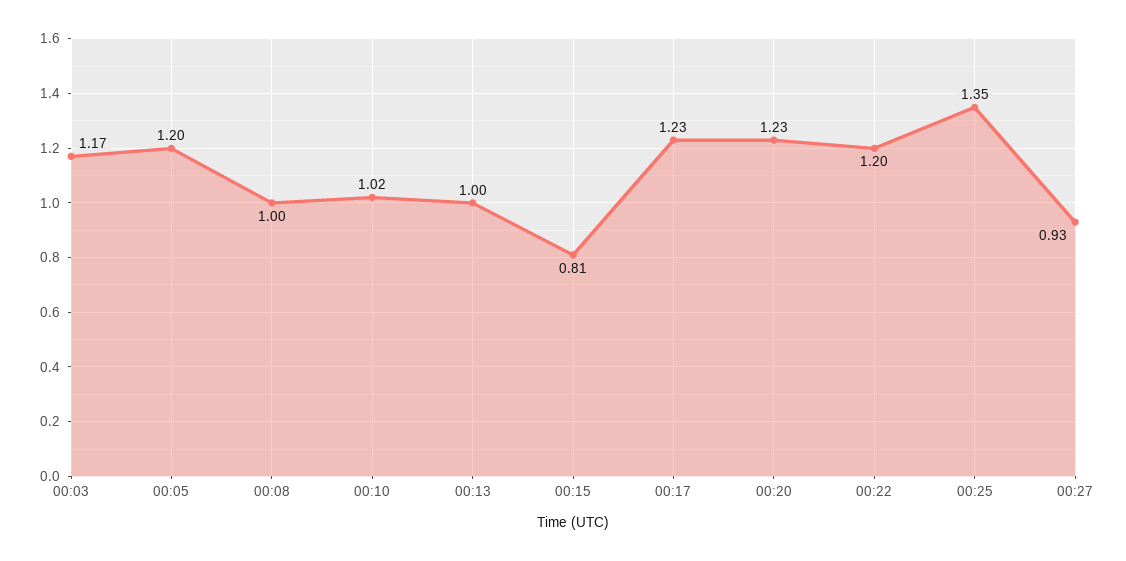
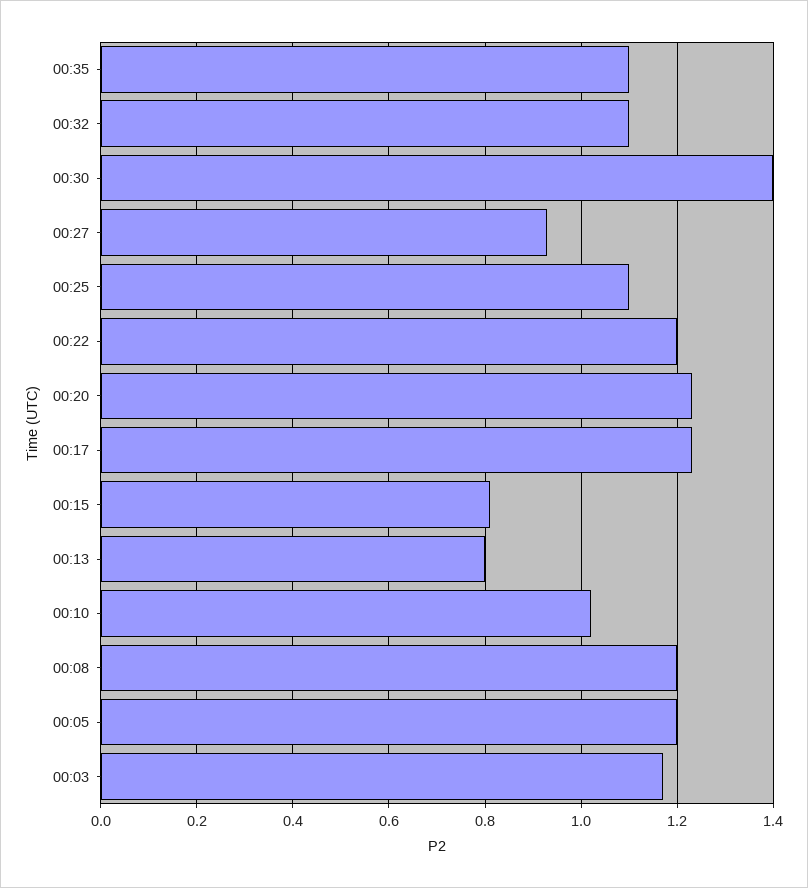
00:08: 1 -> 1.2
00:13: 1 -> 0.8
00:25: 1.35 -> 1.1
00:35: none -> 1.1
00:32: none -> 1.1
00:30: none -> 1.4

